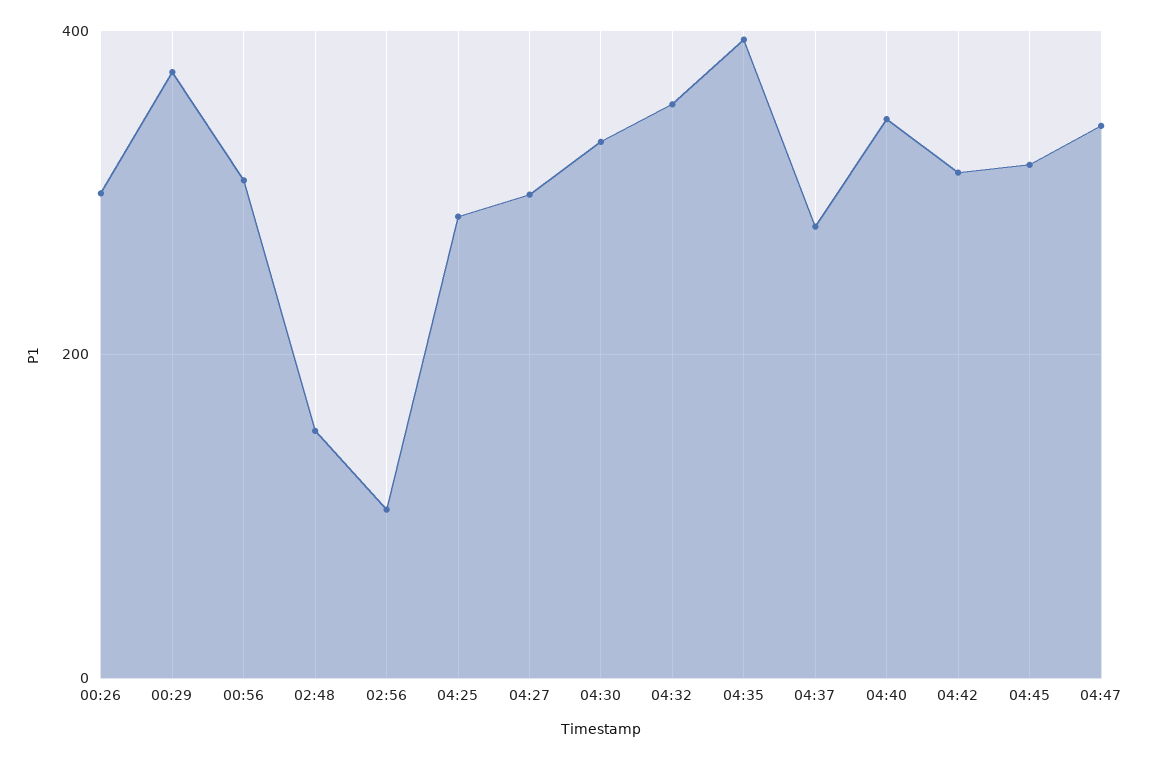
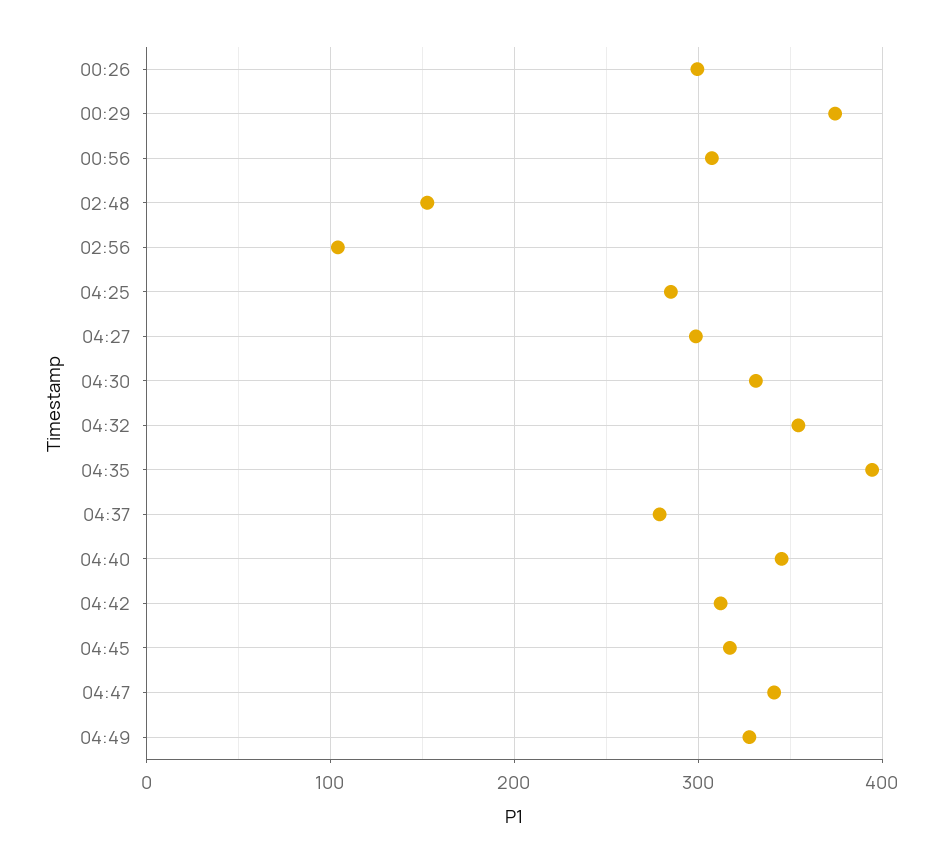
04:49: none -> 330

